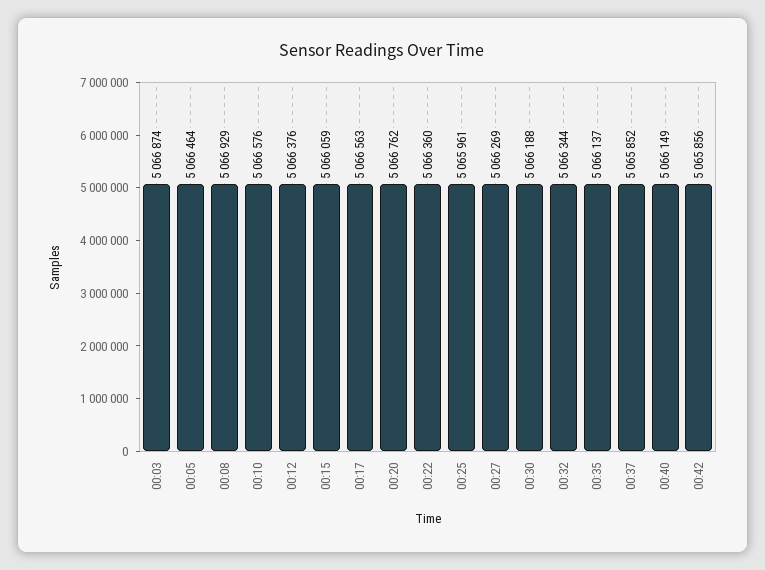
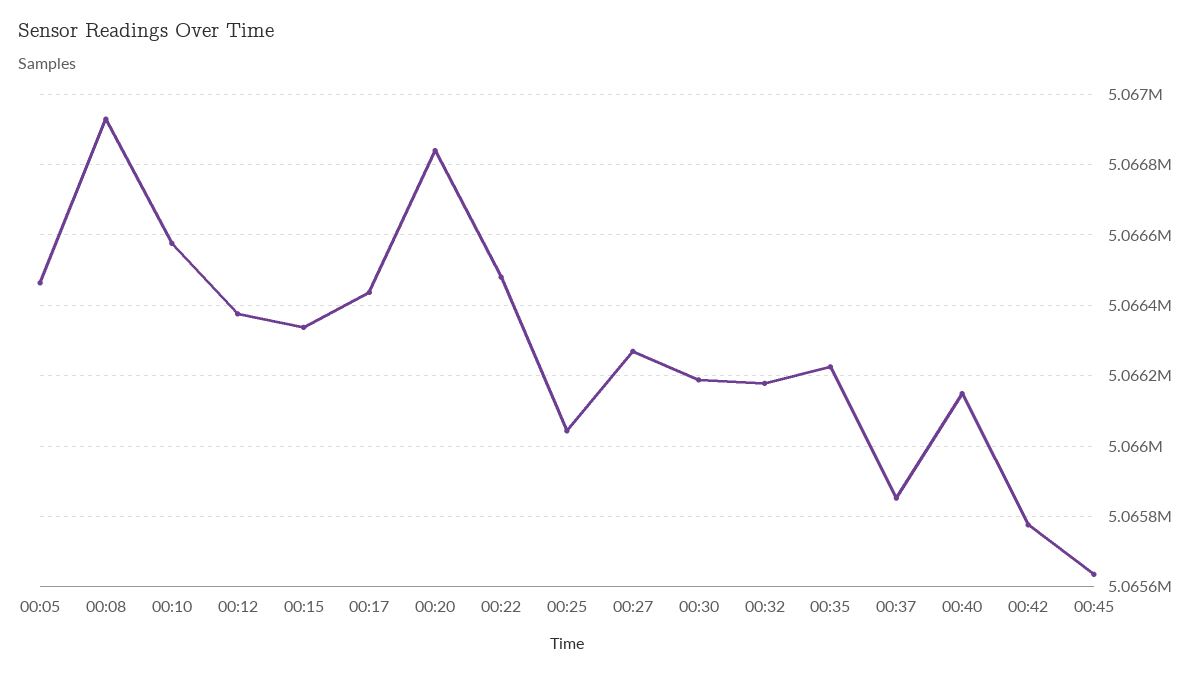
00:03: 5066874 -> none
00:15: 5066059 -> 5066340
00:17: 5066563 -> 5066440
00:20: 5066762 -> 5066840
00:22: 5066360 -> 5066480
00:25: 5065961 -> 5066040
00:32: 5066344 -> 5066180
00:35: 5066137 -> 5066220
00:42: 5065856 -> 5065780
00:45: none -> 5065640

